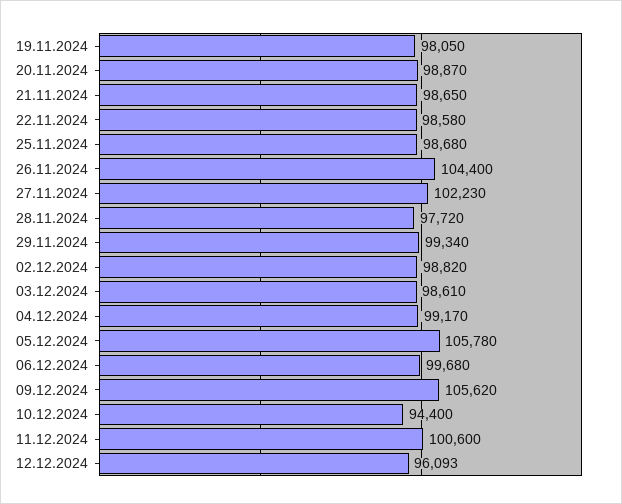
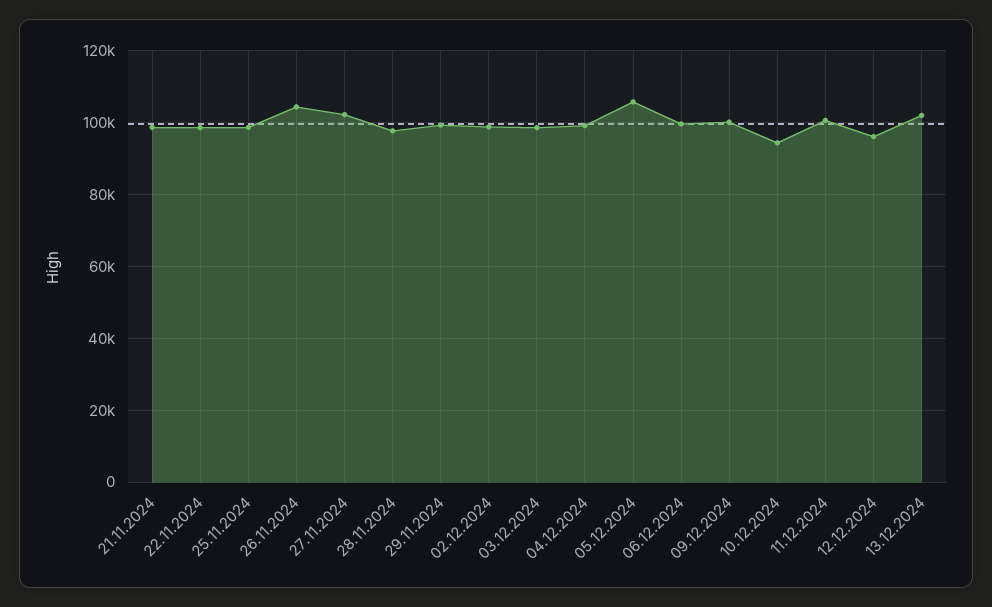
19.11.2024: 98050 -> none
20.11.2024: 98870 -> none
09.12.2024: 105620 -> 100000
13.12.2024: none -> 102000

